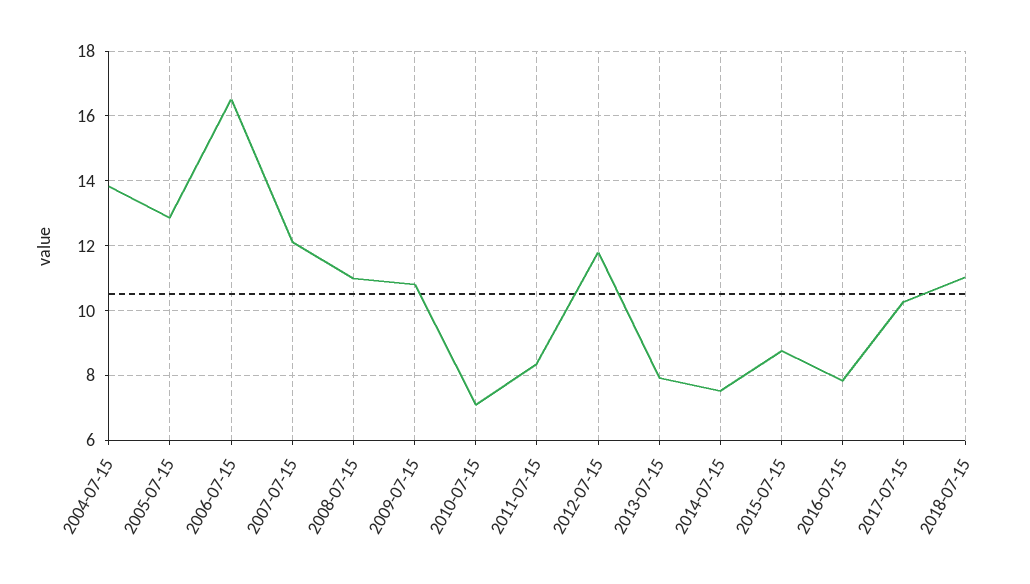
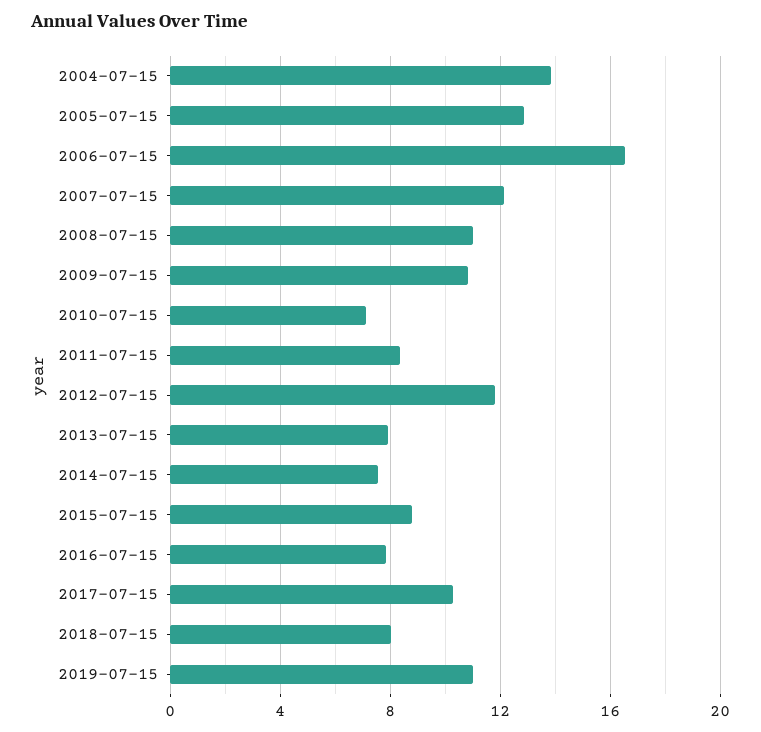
2018-07-15: 11 -> 8
2019-07-15: none -> 11

